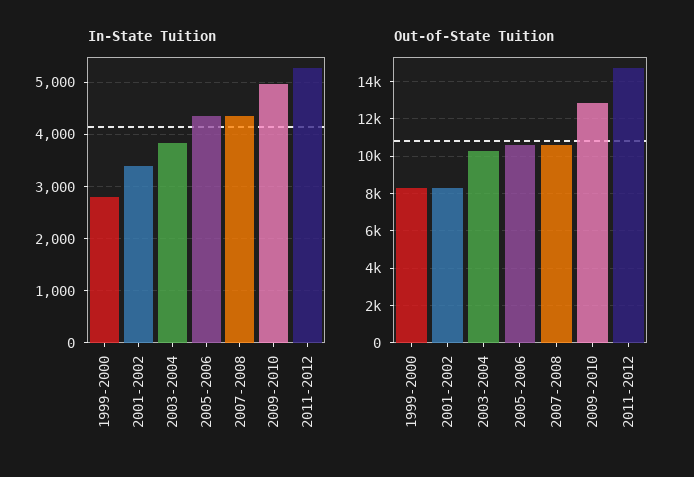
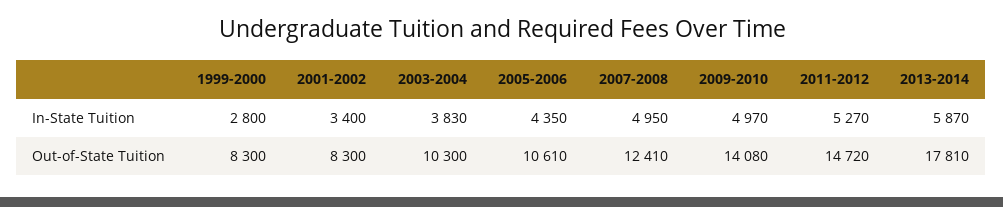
In-State Tuition, 2007-2008: 4400 -> 4950
Out-of-State Tuition, 2007-2008: 10500 -> 12410
Out-of-State Tuition, 2009-2010: 13000 -> 14080
In-State Tuition, 2013-2014: none -> 5870
Out-of-State Tuition, 2013-2014: none -> 17810

